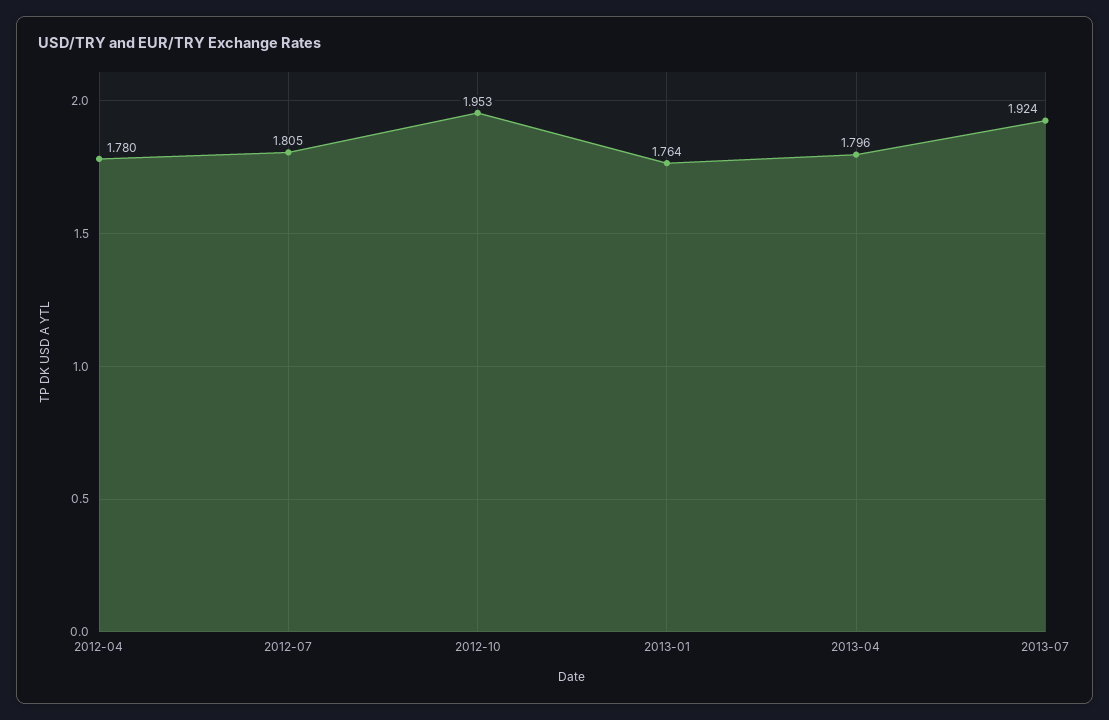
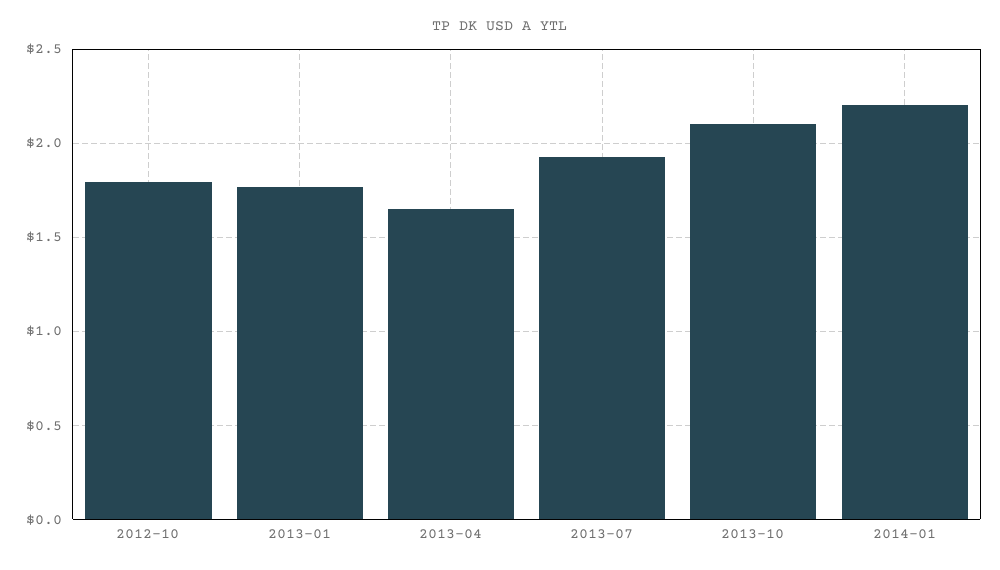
2012-04: 1.78 -> none
2012-07: 1.805 -> none
2012-10: 1.953 -> 1.8
2013-04: 1.796 -> 1.65
2013-10: none -> 2.1
2014-01: none -> 2.2

